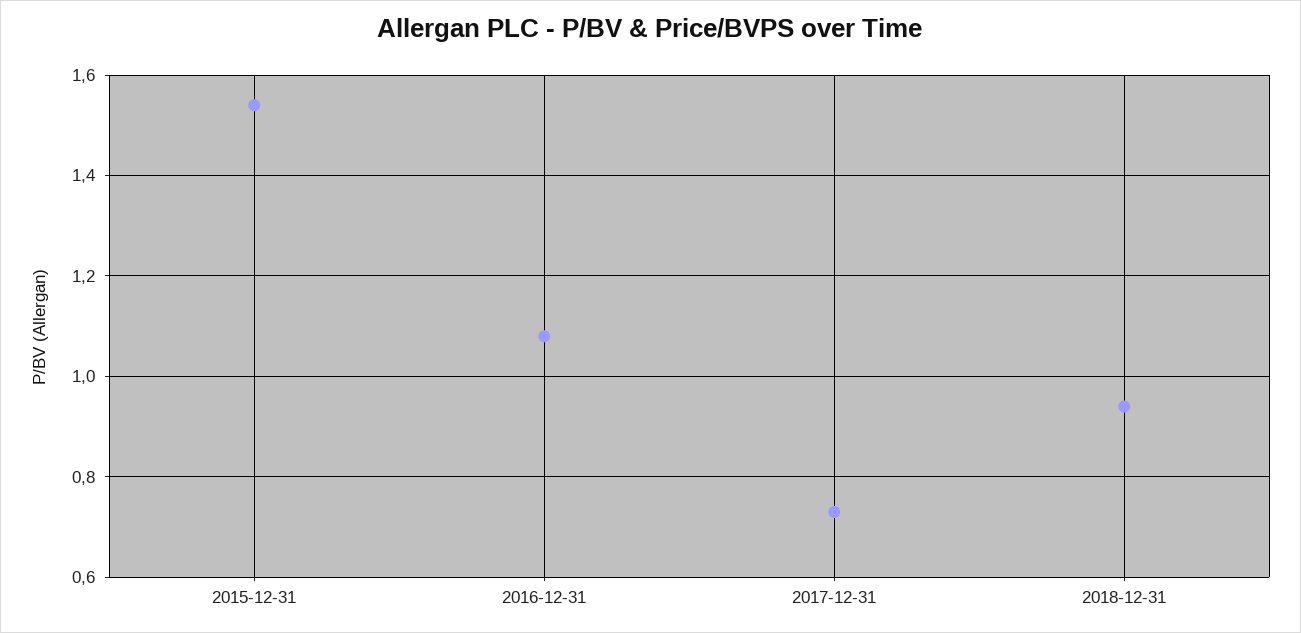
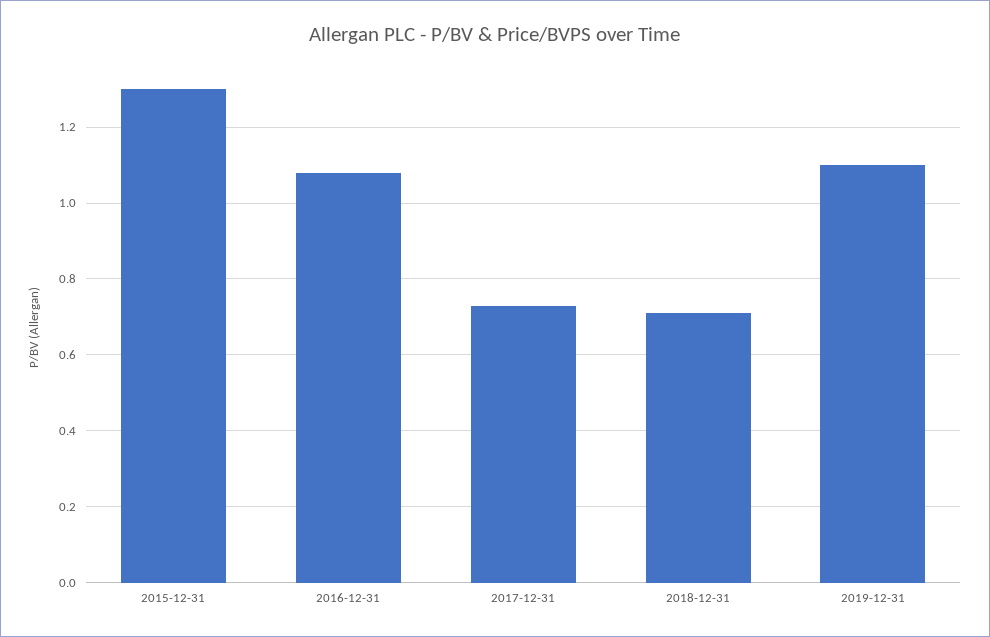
2015-12-31: 1.55 -> 1.3
2018-12-31: 0.95 -> 0.7
2019-12-31: none -> 1.1

